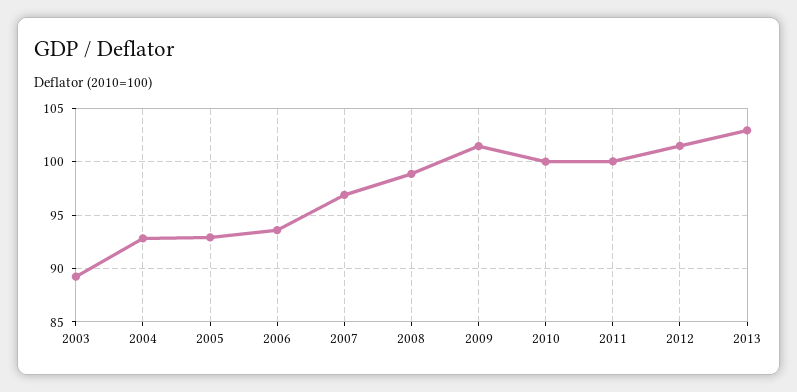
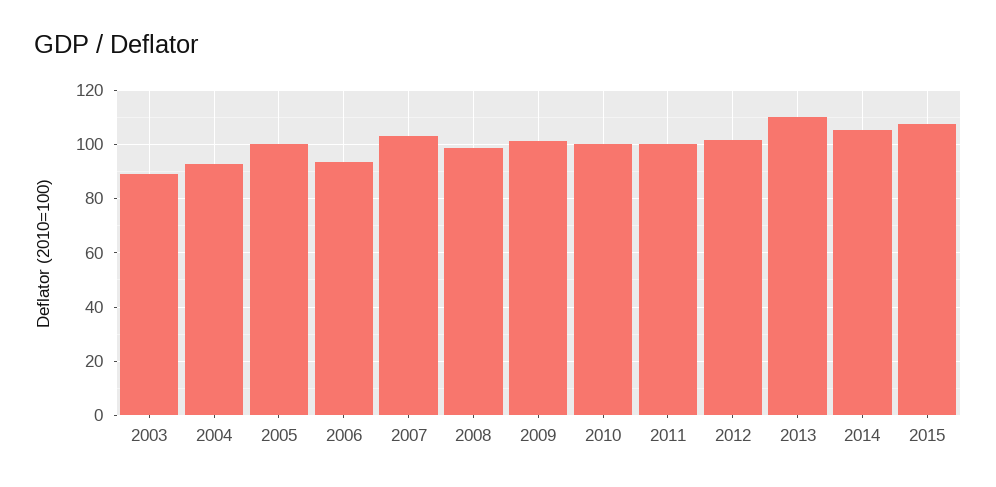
2005: 93 -> 100
2007: 97 -> 102.5
2013: 103 -> 110
2014: none -> 105
2015: none -> 107.5

